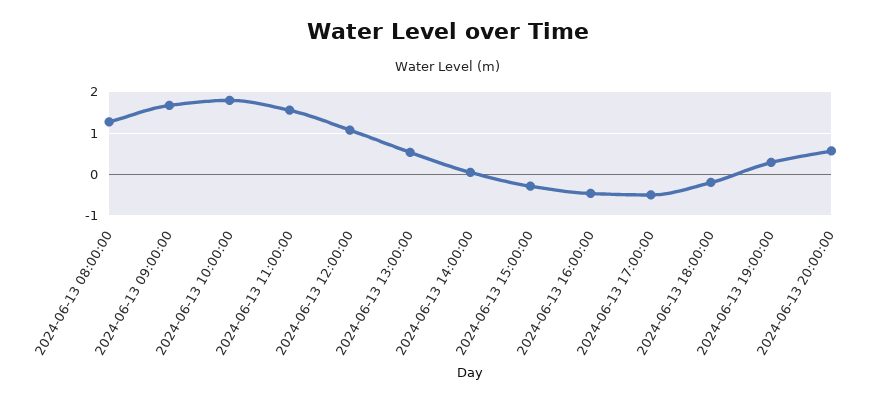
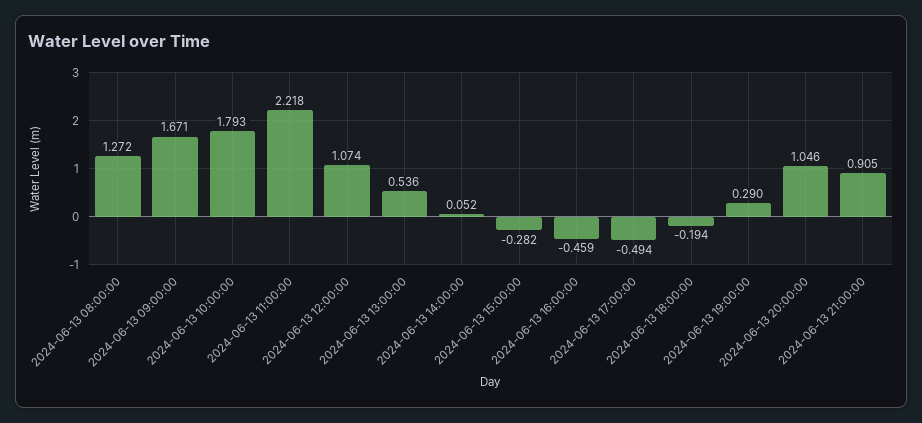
2024-06-13 11:00:00: 1.6 -> 2.218
2024-06-13 20:00:00: 0.6 -> 1.046
2024-06-13 21:00:00: none -> 0.905

